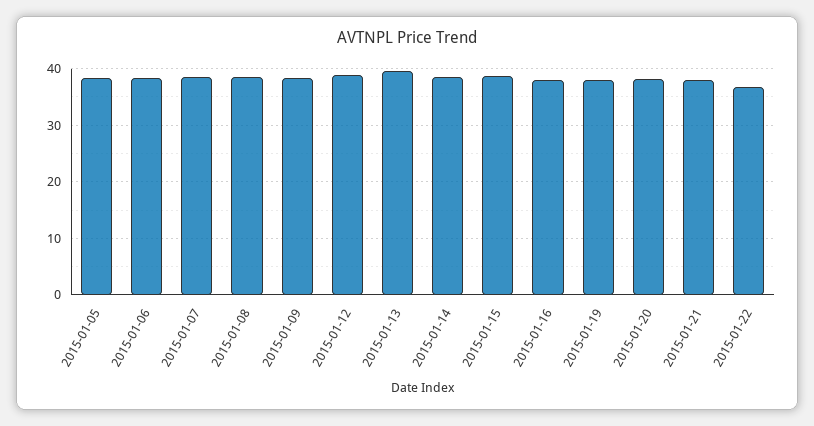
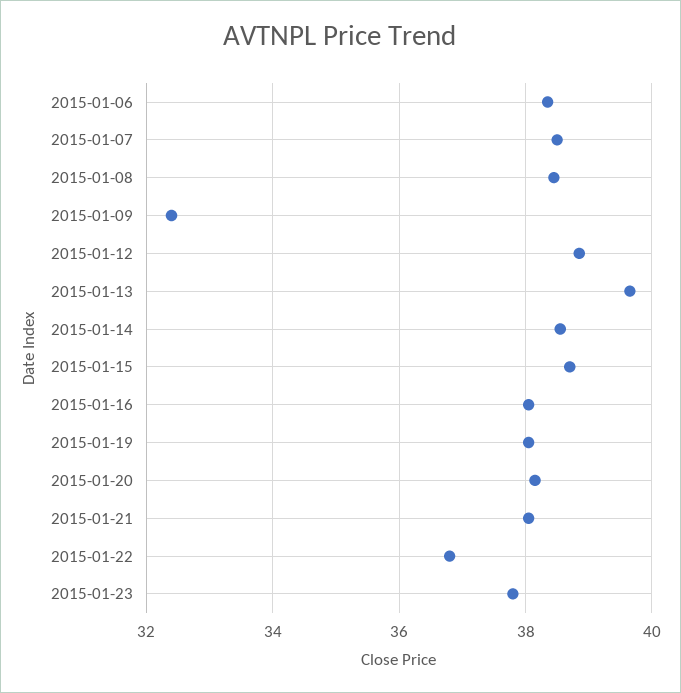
2015-01-05: 38 -> none
2015-01-09: 38 -> 32.4
2015-01-23: none -> 37.8

